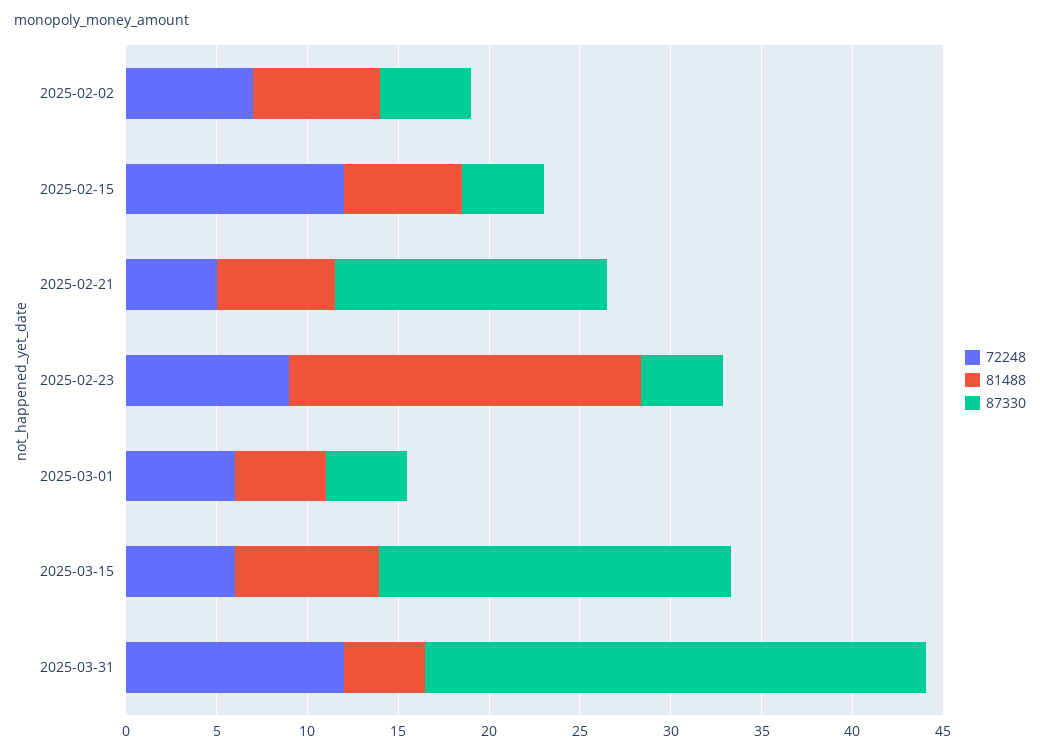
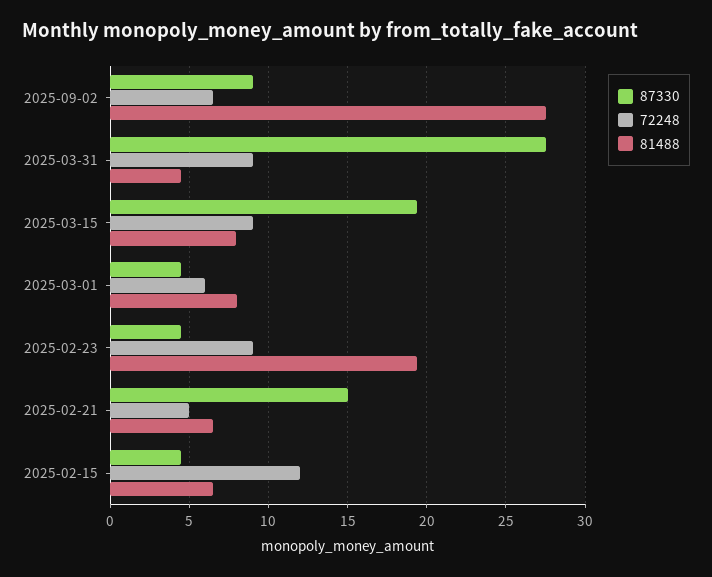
72248, 2025-02-02: 7 -> none
81488, 2025-02-02: 7 -> none
87330, 2025-02-02: 5 -> none
81488, 2025-03-01: 5 -> 8
72248, 2025-03-15: 6 -> 9
72248, 2025-03-31: 12 -> 9
87330, 2025-09-02: none -> 9
72248, 2025-09-02: none -> 6.5
81488, 2025-09-02: none -> 27.5

